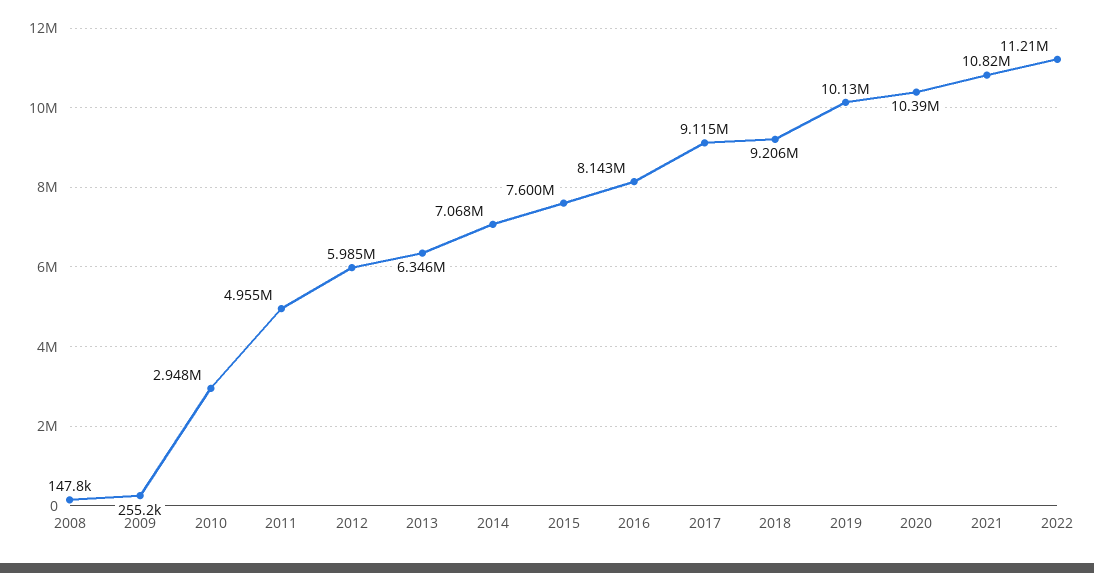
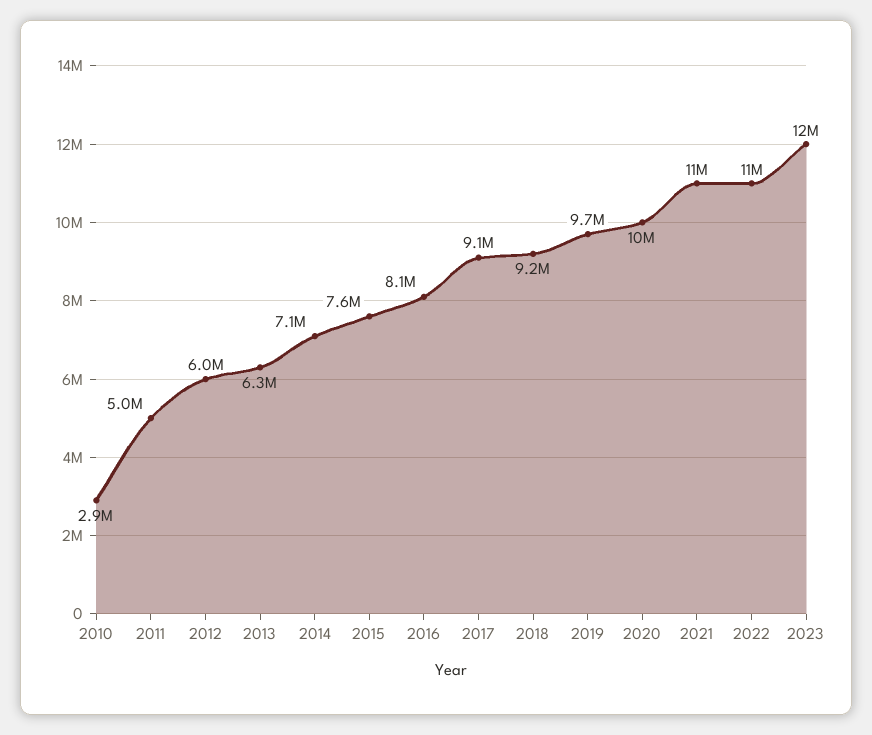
2008: 147800 -> none
2009: 255200 -> none
2019: 10130000 -> 9700000
2023: none -> 12000000

